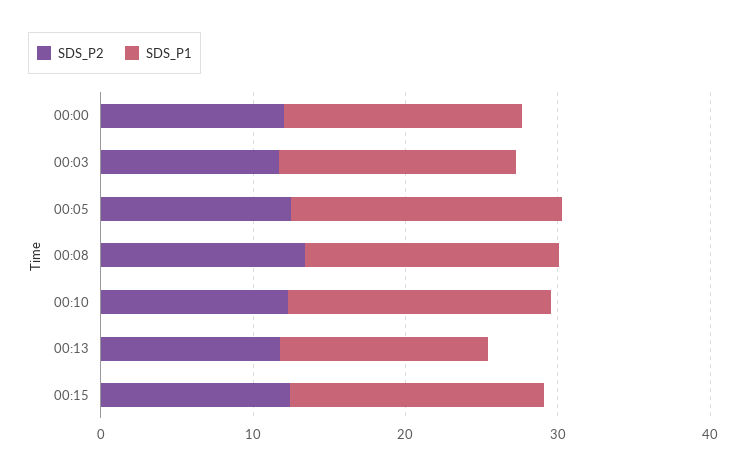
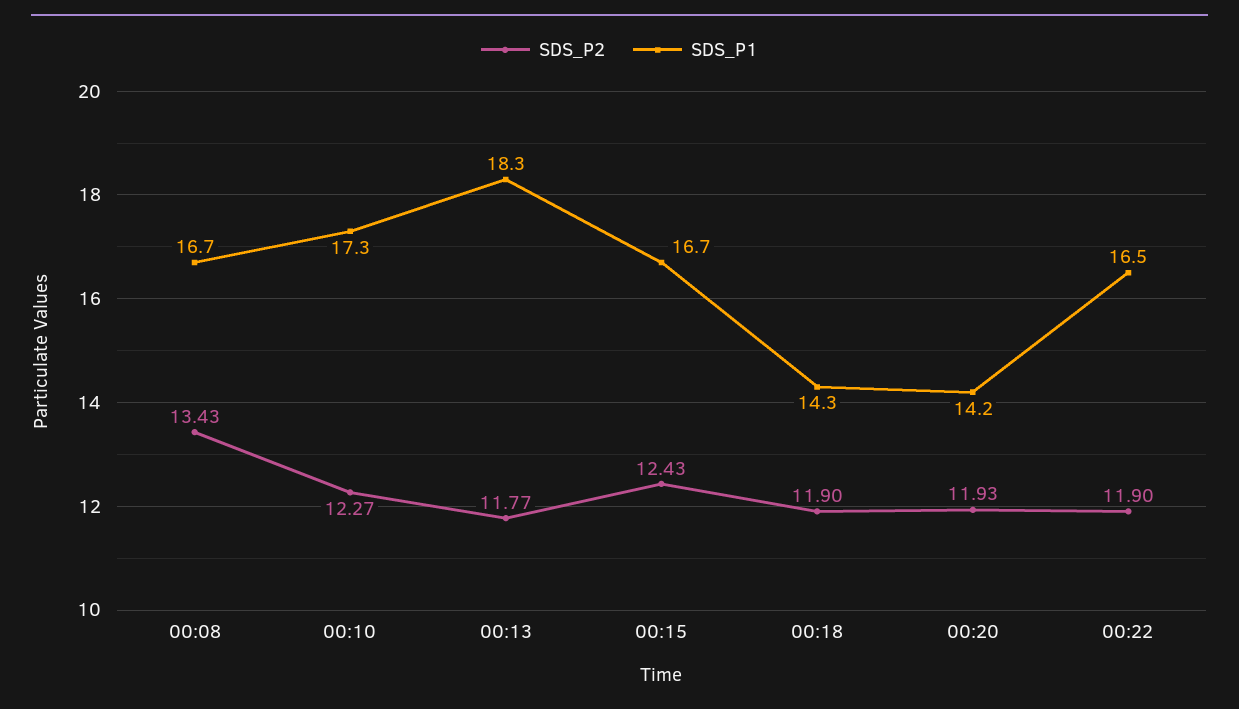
SDS_P2, 00:00: 12 -> none
SDS_P1, 00:00: 16 -> none
SDS_P2, 00:03: 12 -> none
SDS_P1, 00:03: 16 -> none
SDS_P2, 00:05: 12 -> none
SDS_P1, 00:05: 18 -> none
SDS_P1, 00:13: 14 -> 18.3
SDS_P2, 00:18: none -> 11.9
SDS_P1, 00:18: none -> 14.3
SDS_P2, 00:20: none -> 11.93
SDS_P1, 00:20: none -> 14.2
SDS_P2, 00:22: none -> 11.9
SDS_P1, 00:22: none -> 16.5

